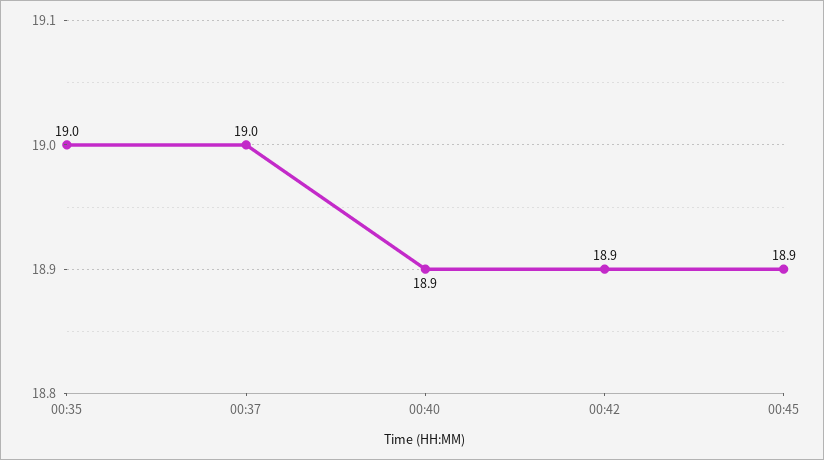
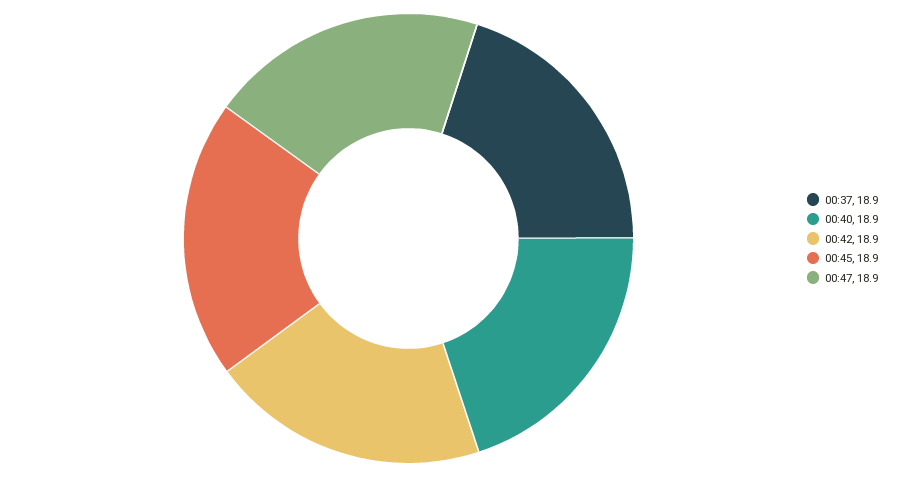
00:35: 19 -> none
00:37: 19 -> 18.9
00:47: none -> 18.9

